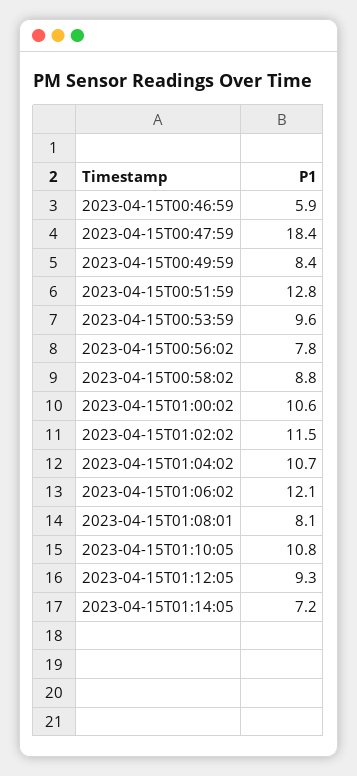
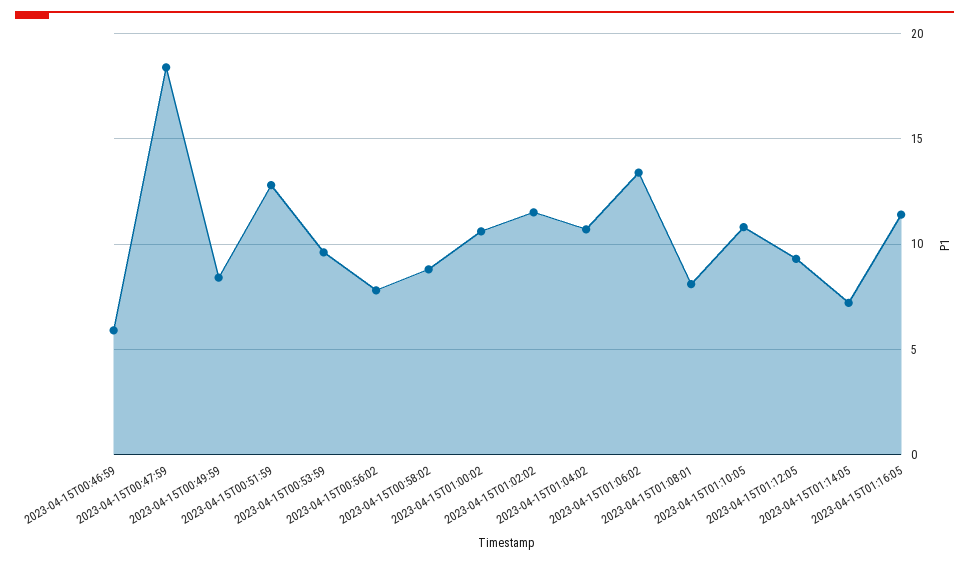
2023-04-15T01:06:02: 12.1 -> 13.5
2023-04-15T01:16:05: none -> 11.5

